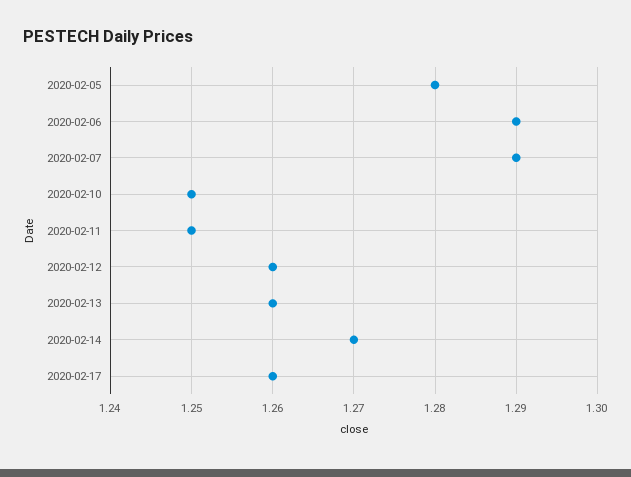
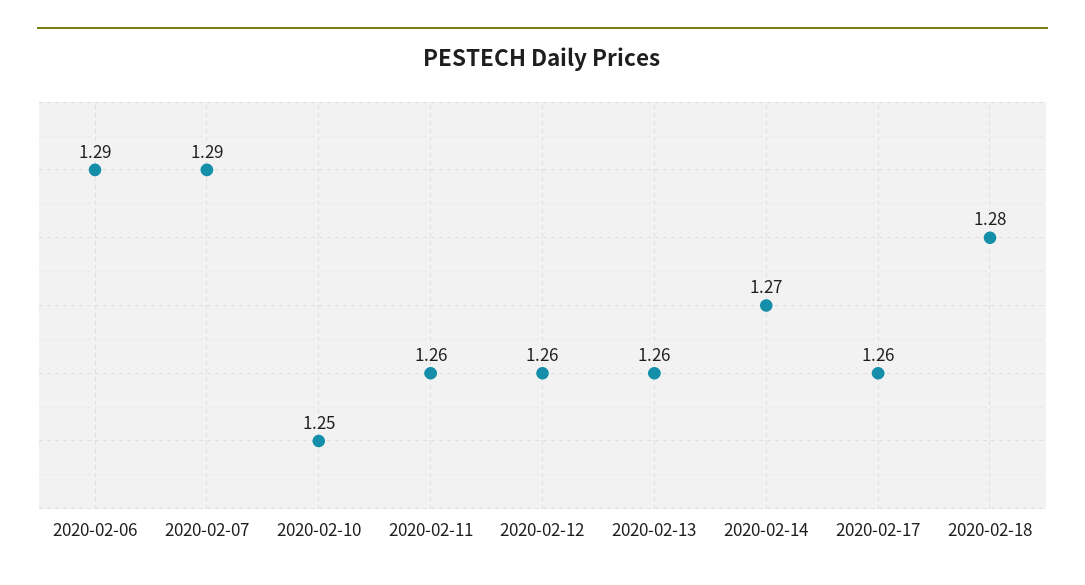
2020-02-05: 1.28 -> none
2020-02-11: 1.25 -> 1.26
2020-02-18: none -> 1.28

